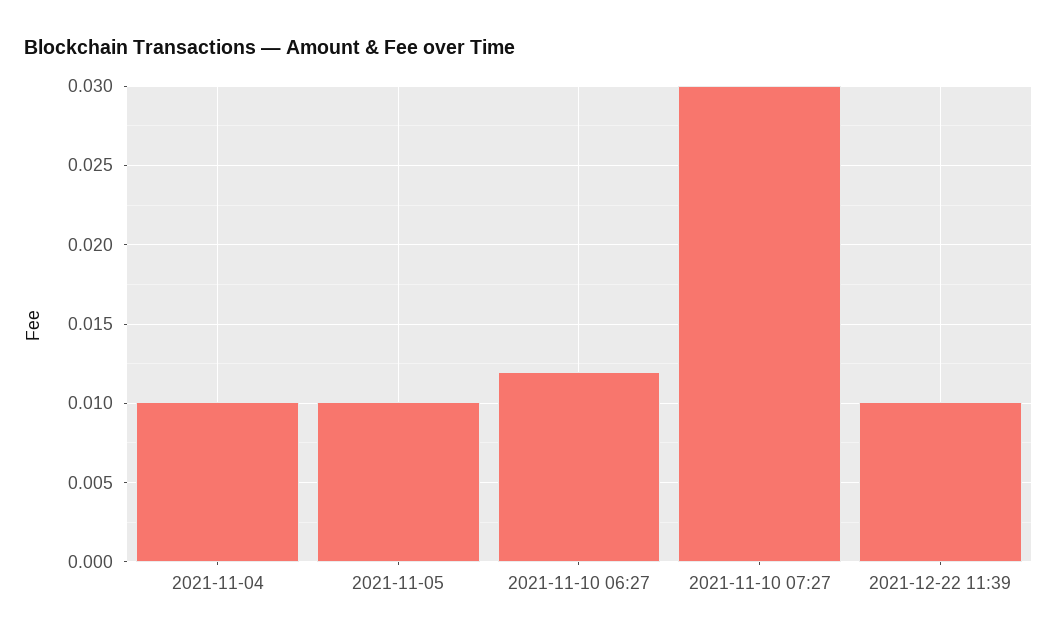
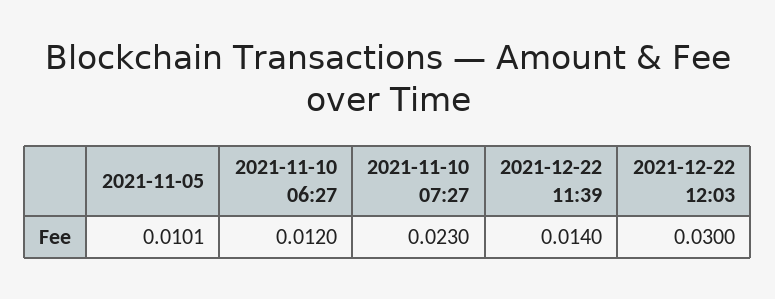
2021-11-04: 0.01 -> none
2021-11-10 07:27: 0.03 -> 0.023
2021-12-22 11:39: 0.01 -> 0.014
2021-12-22 12:03: none -> 0.03

